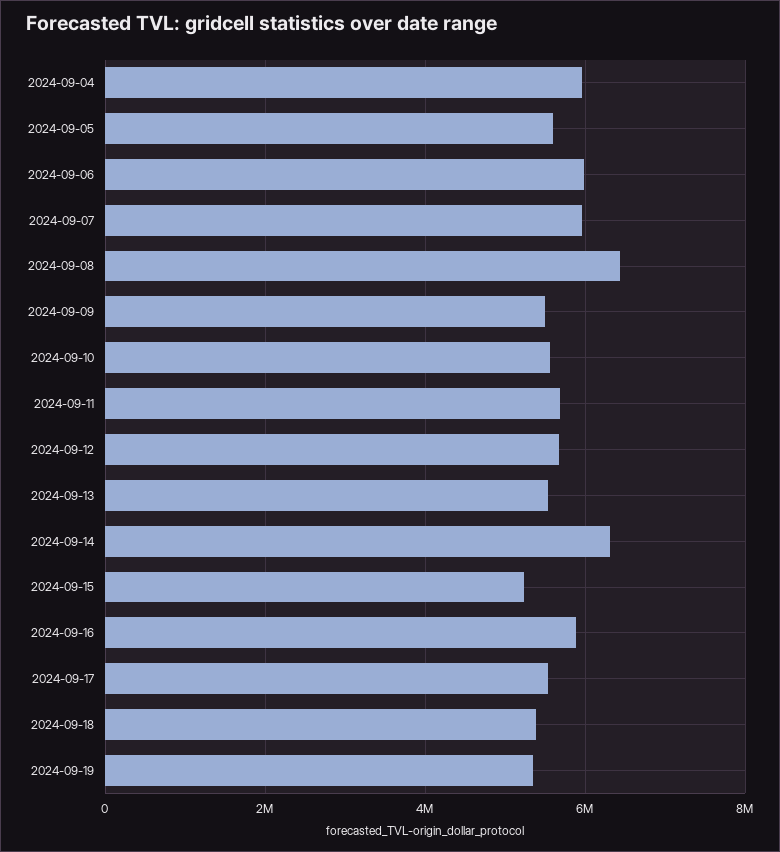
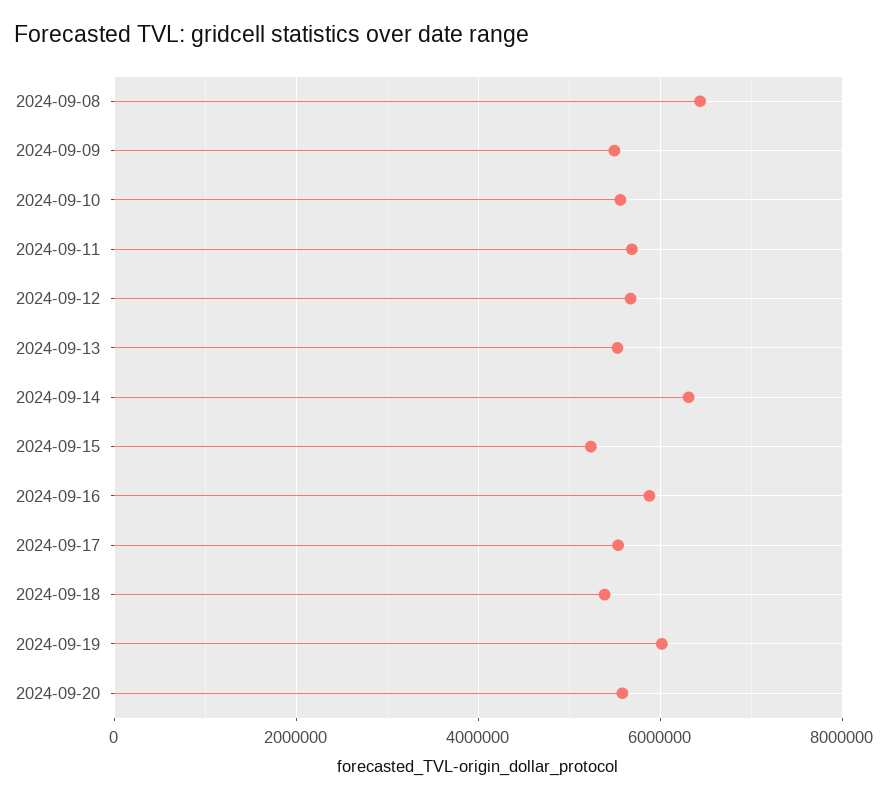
2024-09-04: 6000000 -> none
2024-09-05: 5600000 -> none
2024-09-06: 6000000 -> none
2024-09-07: 6000000 -> none
2024-09-19: 5400000 -> 6000000
2024-09-20: none -> 5600000

